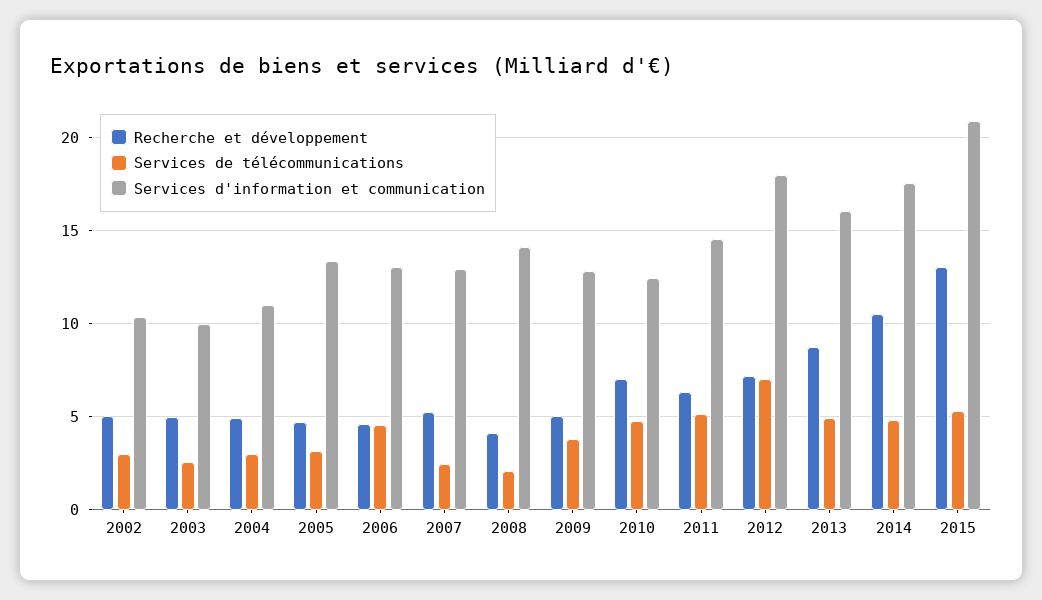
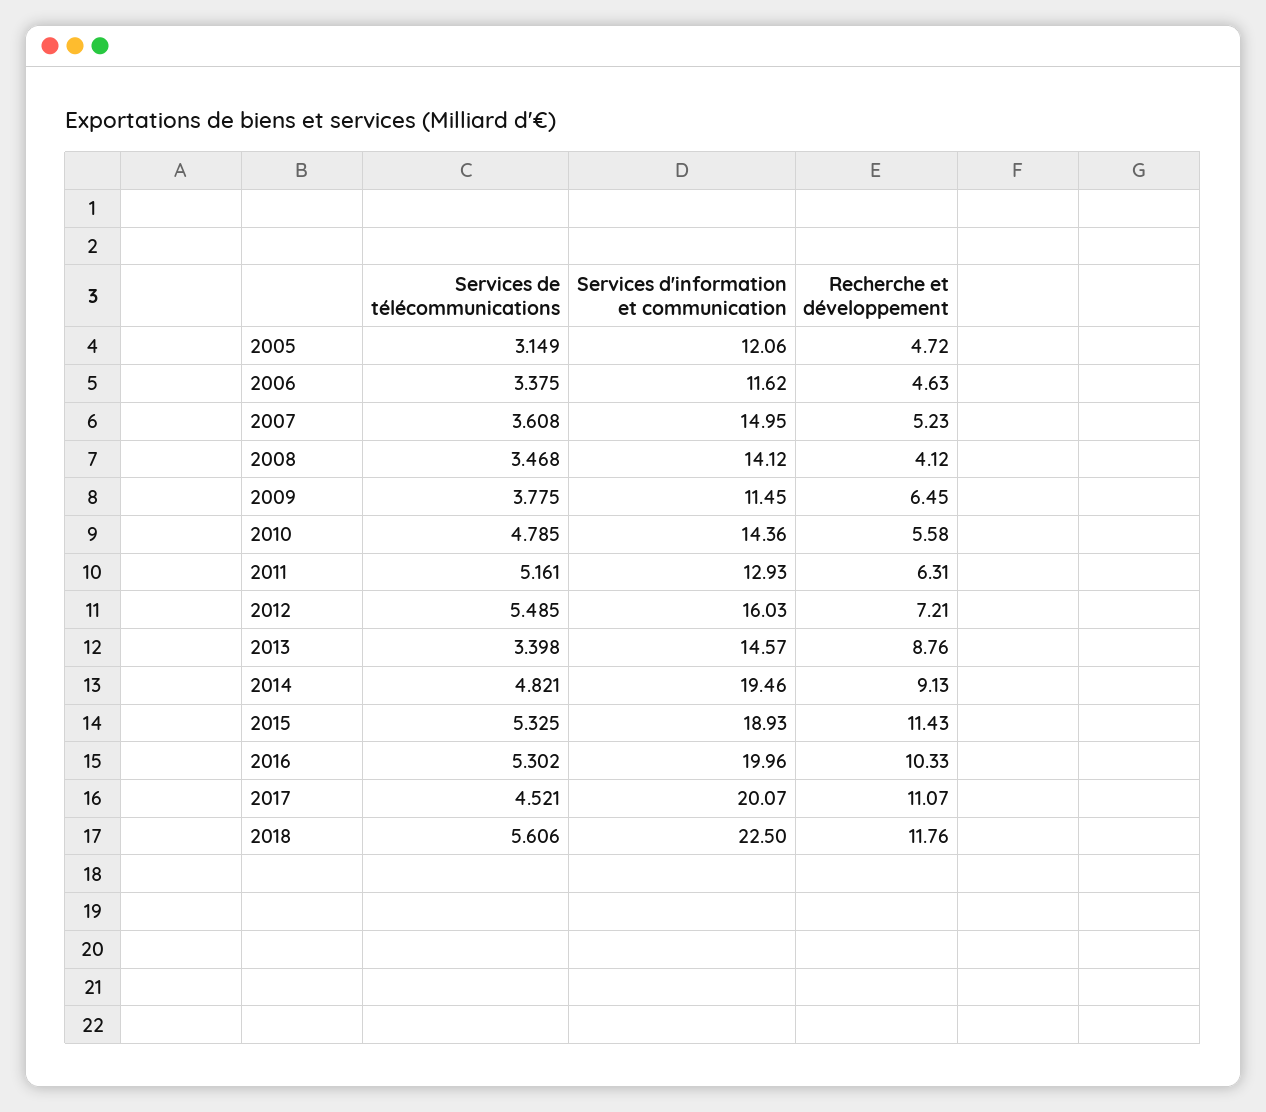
Recherche et développement, 2002: 5 -> none
Services de télécommunications, 2002: 3 -> none
Services d'information et communication, 2002: 10.5 -> none
Recherche et développement, 2003: 5 -> none
Services de télécommunications, 2003: 2.5 -> none
Services d'information et communication, 2003: 10 -> none
Recherche et développement, 2004: 5 -> none
Services de télécommunications, 2004: 3 -> none
Services d'information et communication, 2004: 11 -> none
Services d'information et communication, 2005: 13.5 -> 12.06
Services de télécommunications, 2006: 4.5 -> 3.375
Services d'information et communication, 2006: 13 -> 11.62
Services de télécommunications, 2007: 2.5 -> 3.608
Services d'information et communication, 2007: 13 -> 14.95
Services de télécommunications, 2008: 2 -> 3.468
Recherche et développement, 2009: 5 -> 6.45
Services d'information et communication, 2009: 13 -> 11.45
Recherche et développement, 2010: 7 -> 5.58
Services d'information et communication, 2010: 12.5 -> 14.36
Services d'information et communication, 2011: 14.5 -> 12.93
Services de télécommunications, 2012: 7 -> 5.485
Services d'information et communication, 2012: 18 -> 16.03
Services de télécommunications, 2013: 5 -> 3.398
Services d'information et communication, 2013: 16 -> 14.57
Recherche et développement, 2014: 10.5 -> 9.13
Services d'information et communication, 2014: 17.5 -> 19.46
Recherche et développement, 2015: 13 -> 11.43
Services d'information et communication, 2015: 21 -> 18.93
Services de télécommunications, 2016: none -> 5.302
Services d'information et communication, 2016: none -> 19.96
Recherche et développement, 2016: none -> 10.33
Services de télécommunications, 2017: none -> 4.521
Services d'information et communication, 2017: none -> 20.07
Recherche et développement, 2017: none -> 11.07
Services de télécommunications, 2018: none -> 5.606
Services d'information et communication, 2018: none -> 22.5
Recherche et développement, 2018: none -> 11.76

